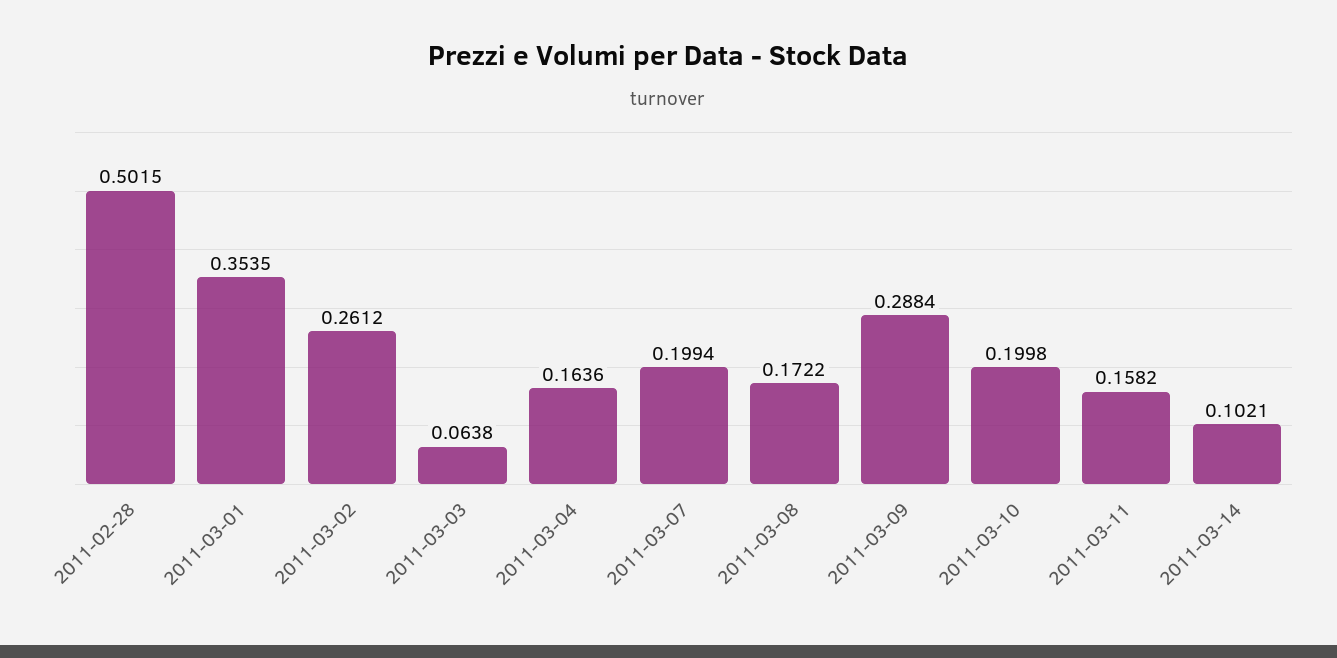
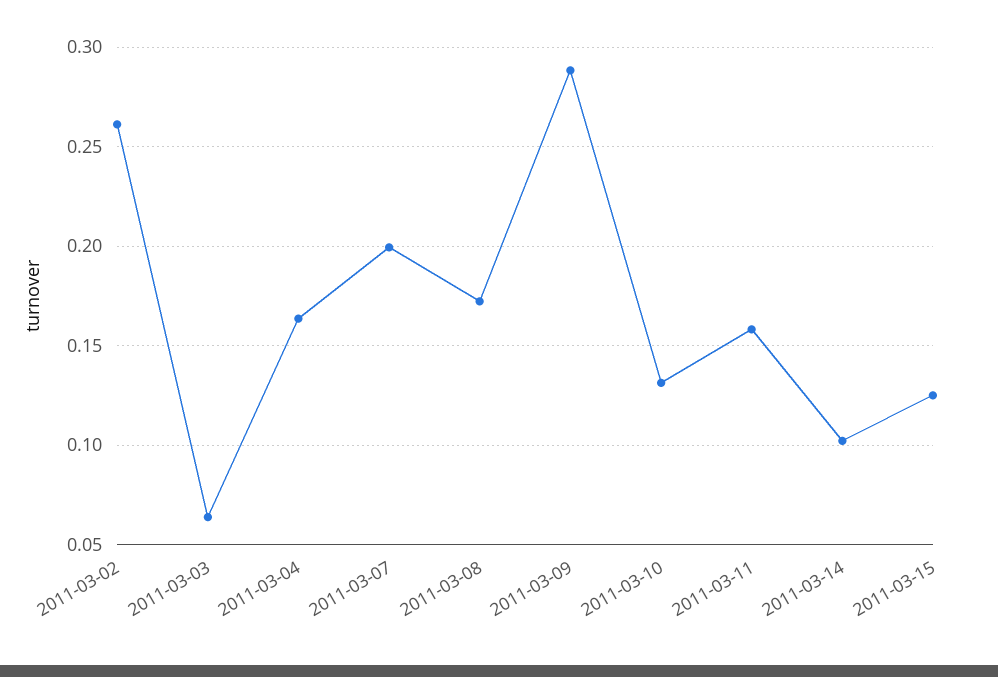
2011-02-28: 0.5015 -> none
2011-03-01: 0.3535 -> none
2011-03-10: 0.1998 -> 0.13
2011-03-15: none -> 0.125

